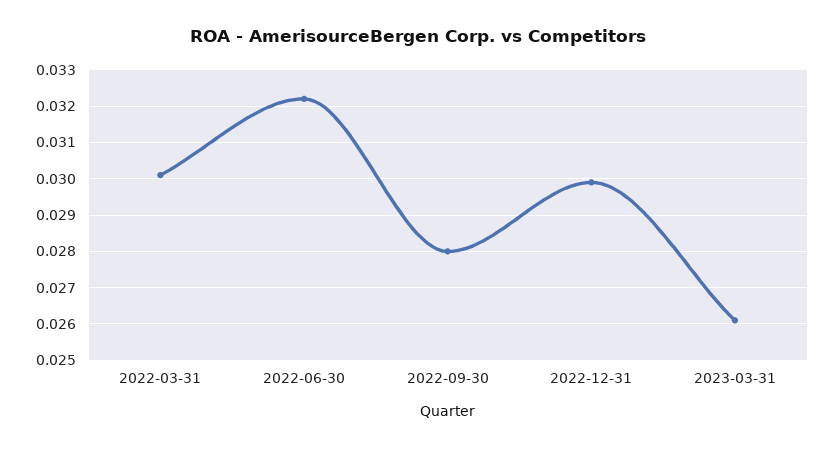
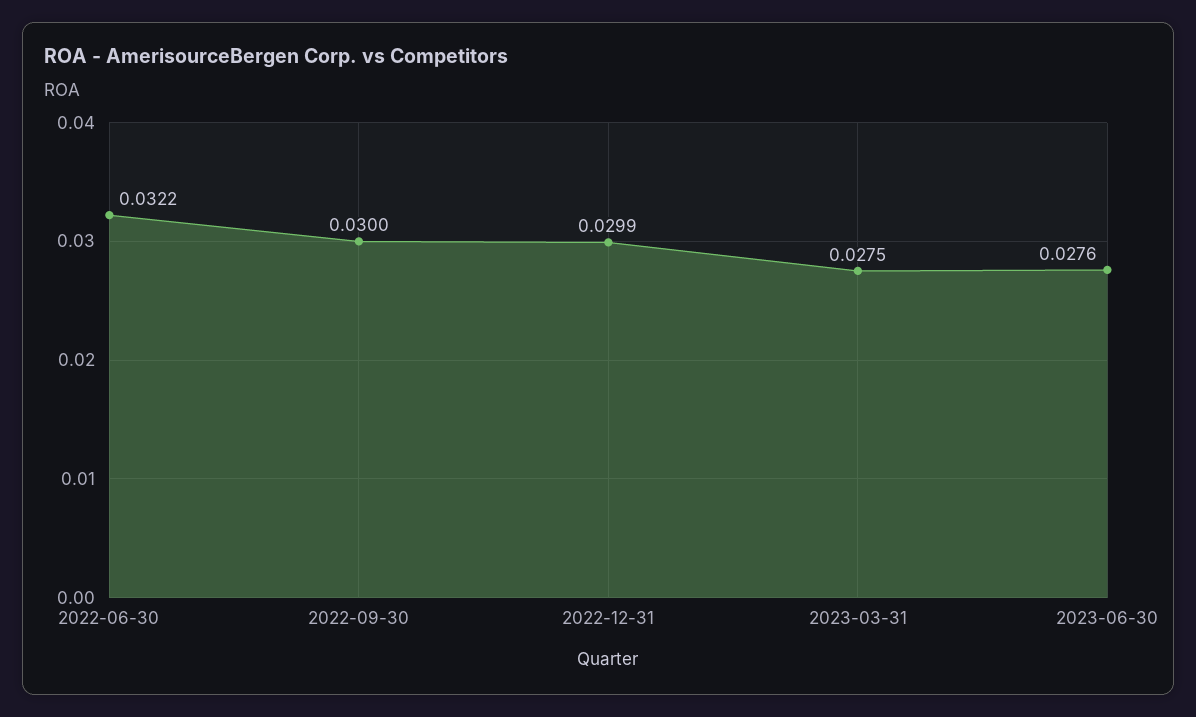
2022-03-31: 0.03 -> none
2022-09-30: 0.028 -> 0.03
2023-03-31: 0.026 -> 0.0275
2023-06-30: none -> 0.0276

